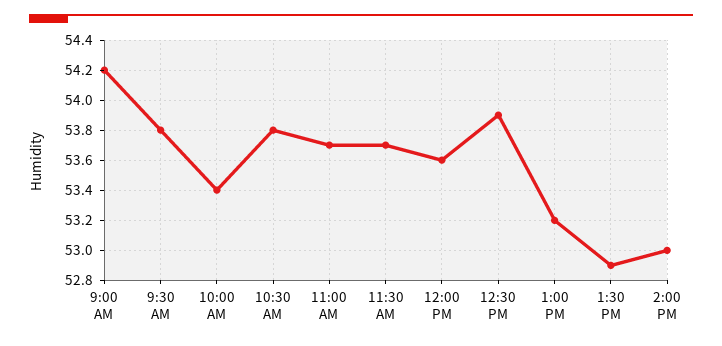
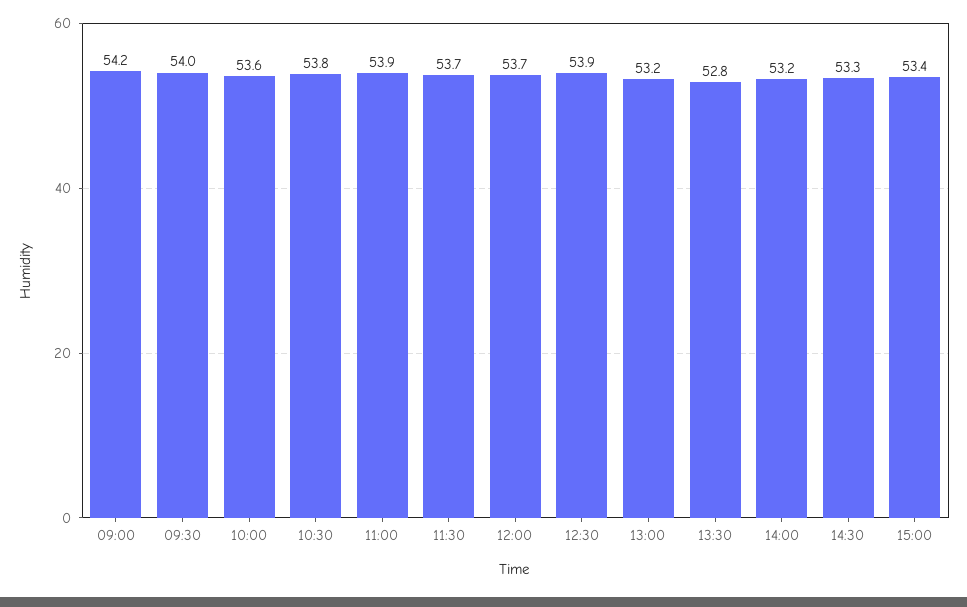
9:30 AM: 53.8 -> 54
10:00 AM: 53.4 -> 53.6
11:00 AM: 53.7 -> 53.9
12:00 PM: 53.6 -> 53.7
1:30 PM: 52.9 -> 52.8
2:00 PM: 53 -> 53.2
14:30: none -> 53.3
15:00: none -> 53.4

